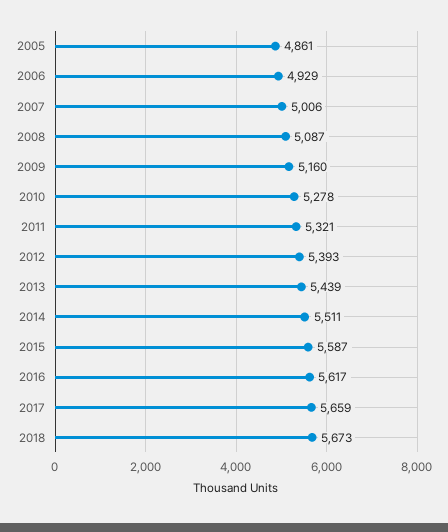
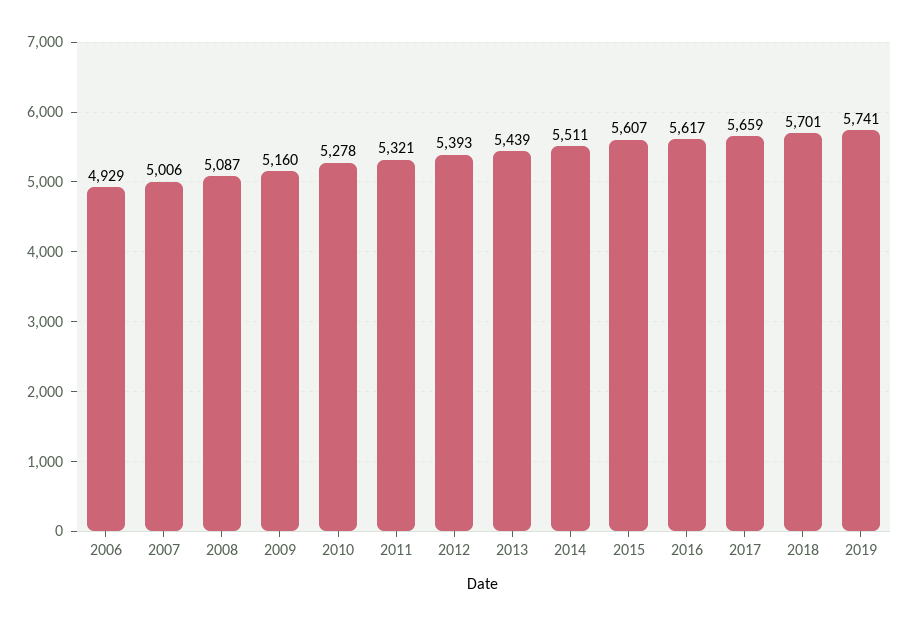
2005: 4861 -> none
2015: 5587 -> 5607
2018: 5673 -> 5701
2019: none -> 5741

